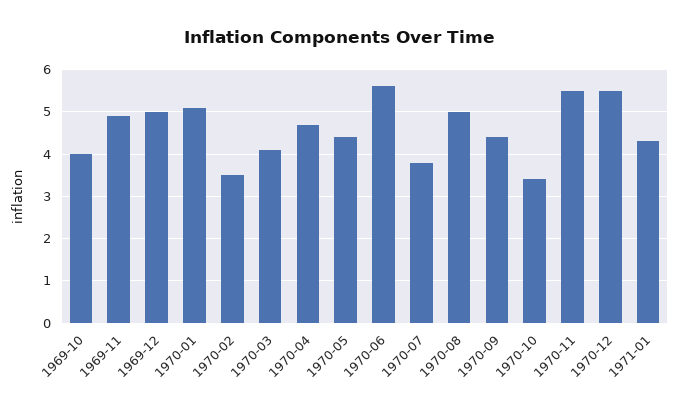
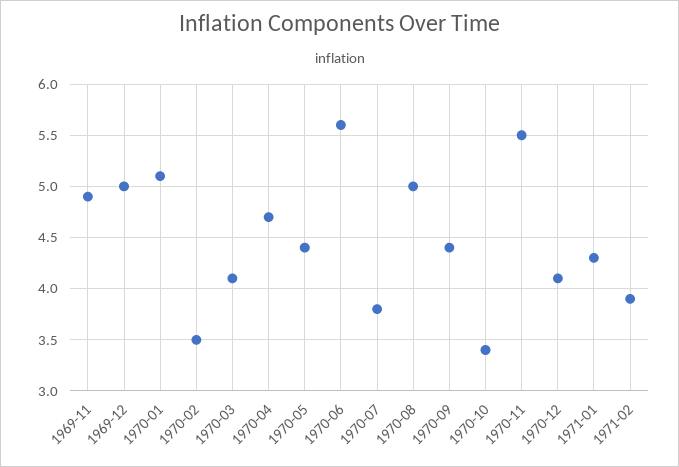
1969-10: 4 -> none
1970-12: 5.5 -> 4.1
1971-02: none -> 3.9

